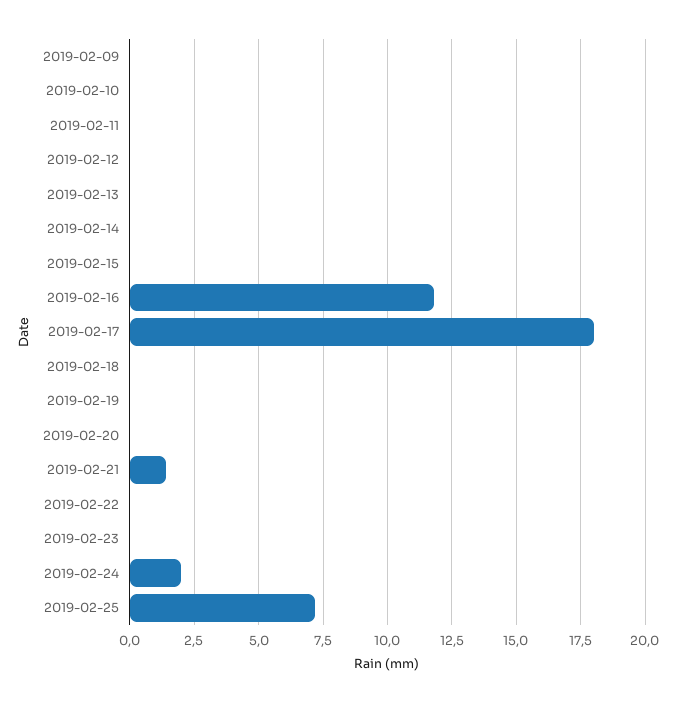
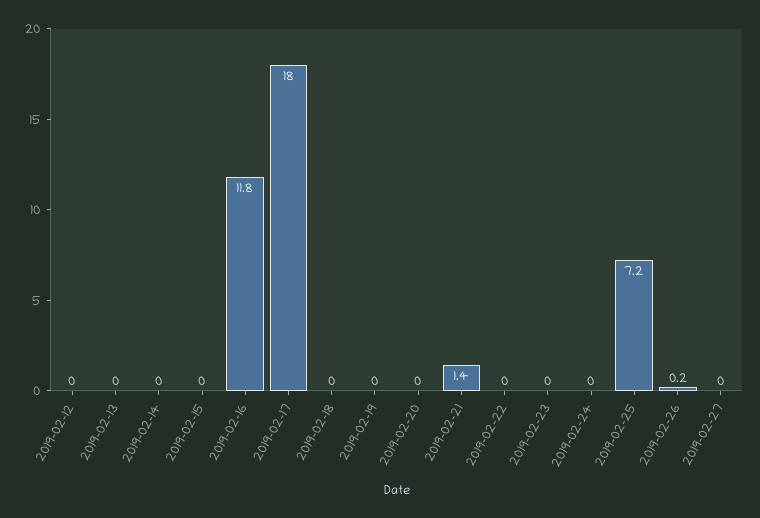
2019-02-09: 0 -> none
2019-02-10: 0 -> none
2019-02-11: 0 -> none
2019-02-24: 2 -> 0
2019-02-26: none -> 0.2
2019-02-27: none -> 0

